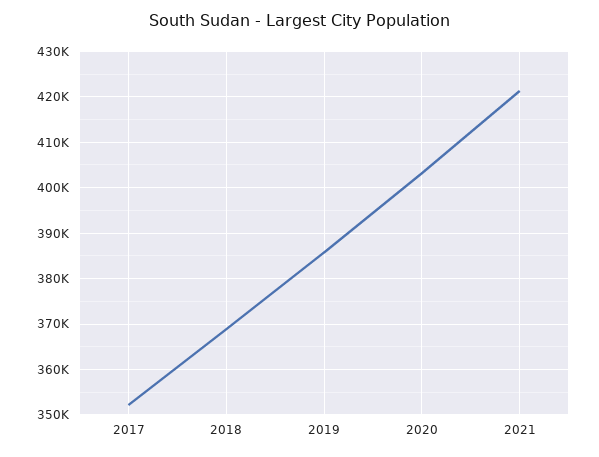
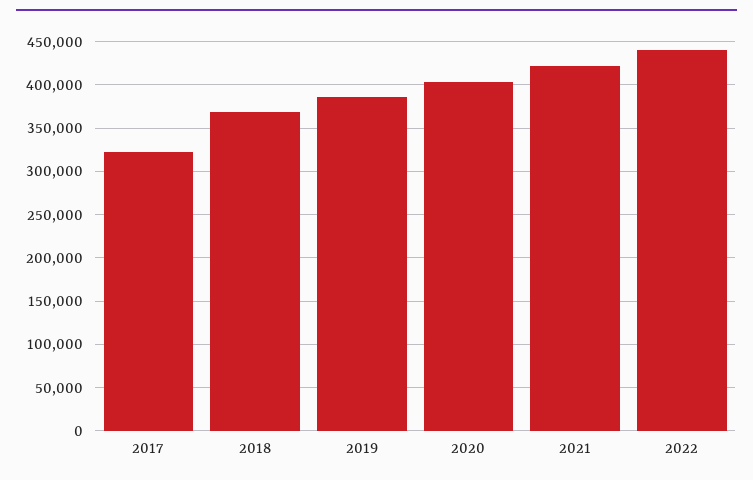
2017: 352000 -> 320000
2022: none -> 440000

